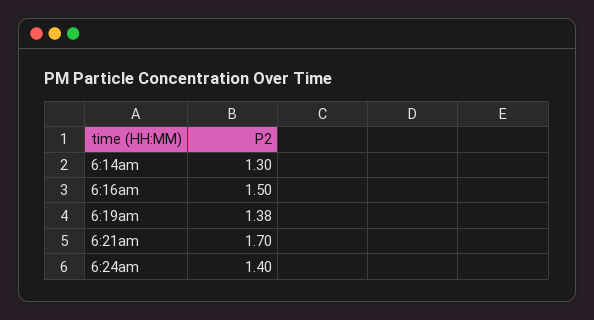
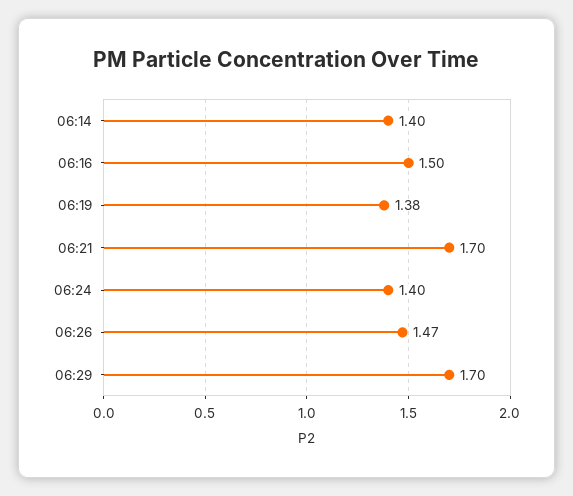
6:14am: 1.3 -> 1.4
06:26: none -> 1.47
06:29: none -> 1.7

